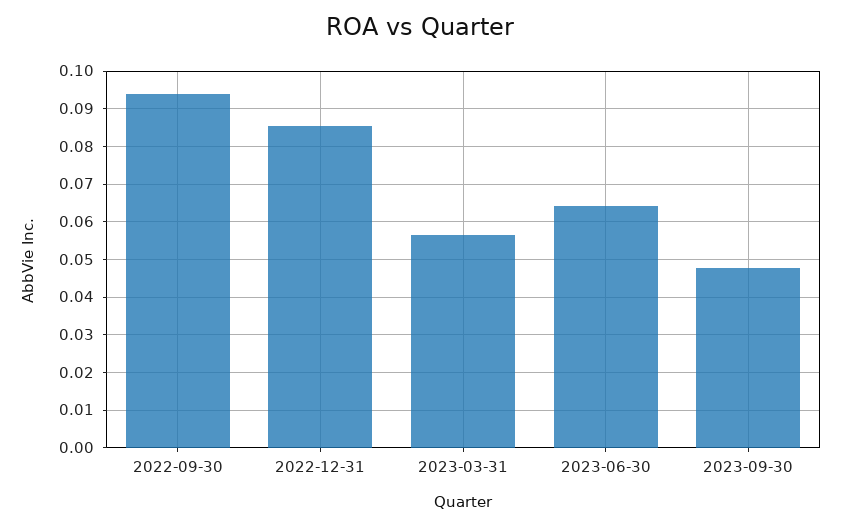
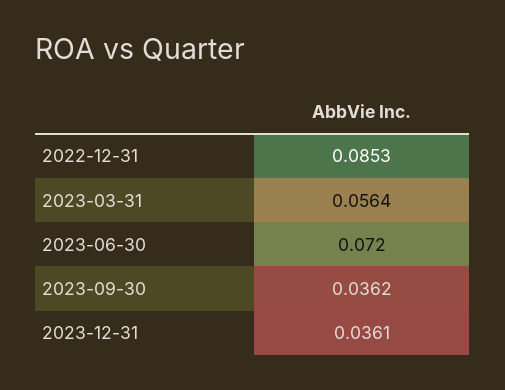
2022-09-30: 0.094 -> none
2023-06-30: 0.064 -> 0.072
2023-09-30: 0.048 -> 0.0362
2023-12-31: none -> 0.0361

